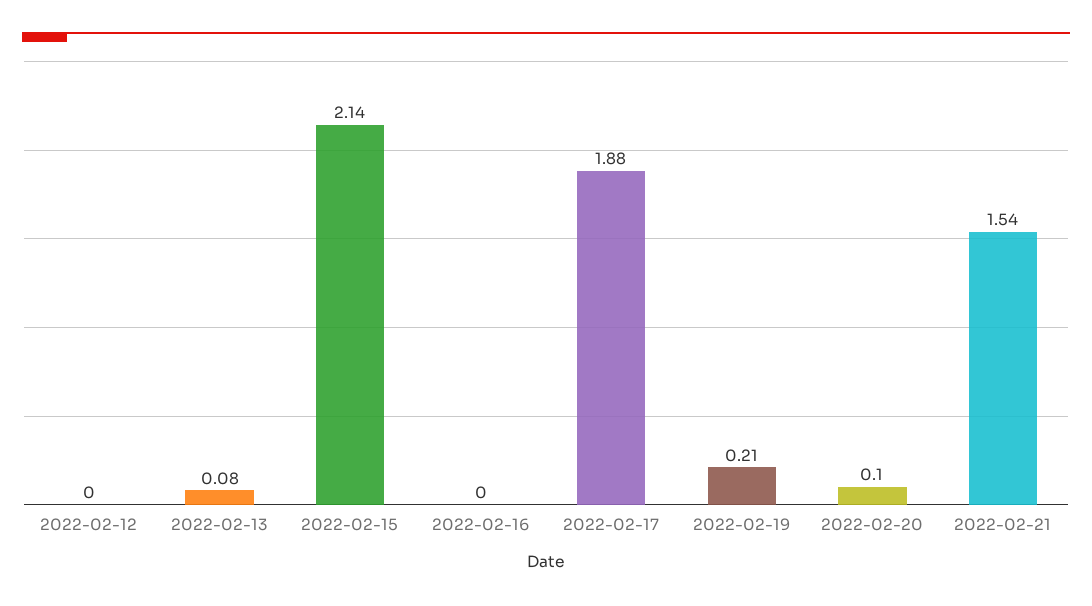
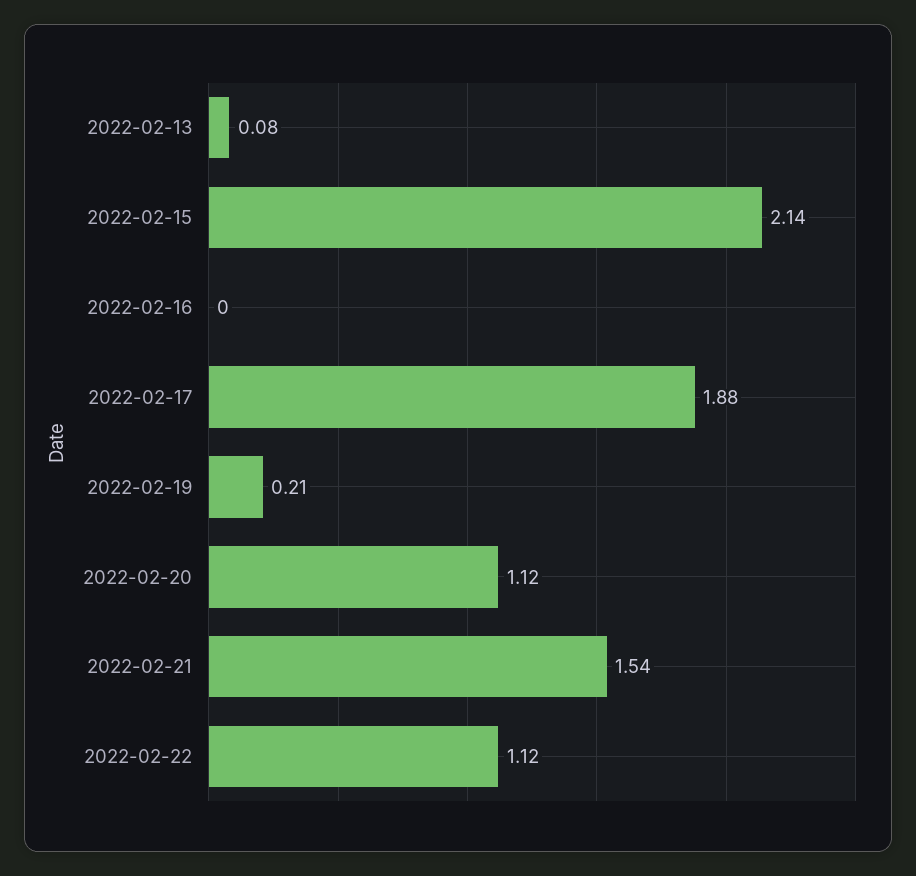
2022-02-12: 0 -> none
2022-02-20: 0.1 -> 1.12
2022-02-22: none -> 1.12

